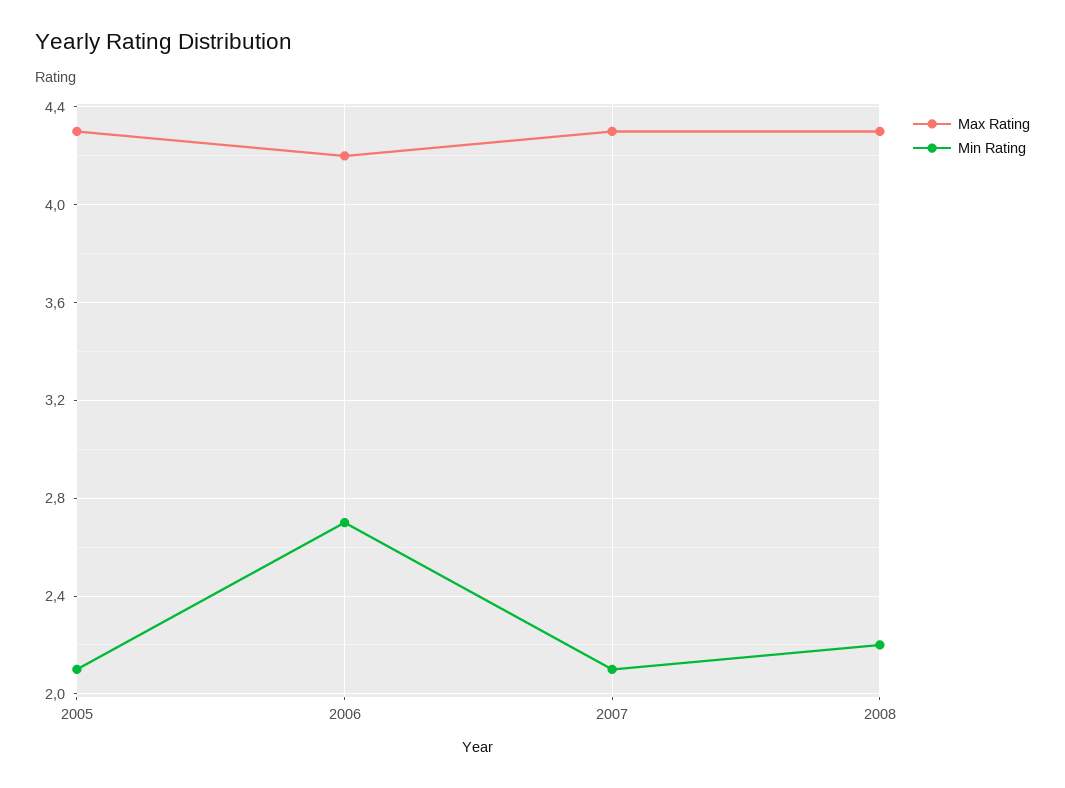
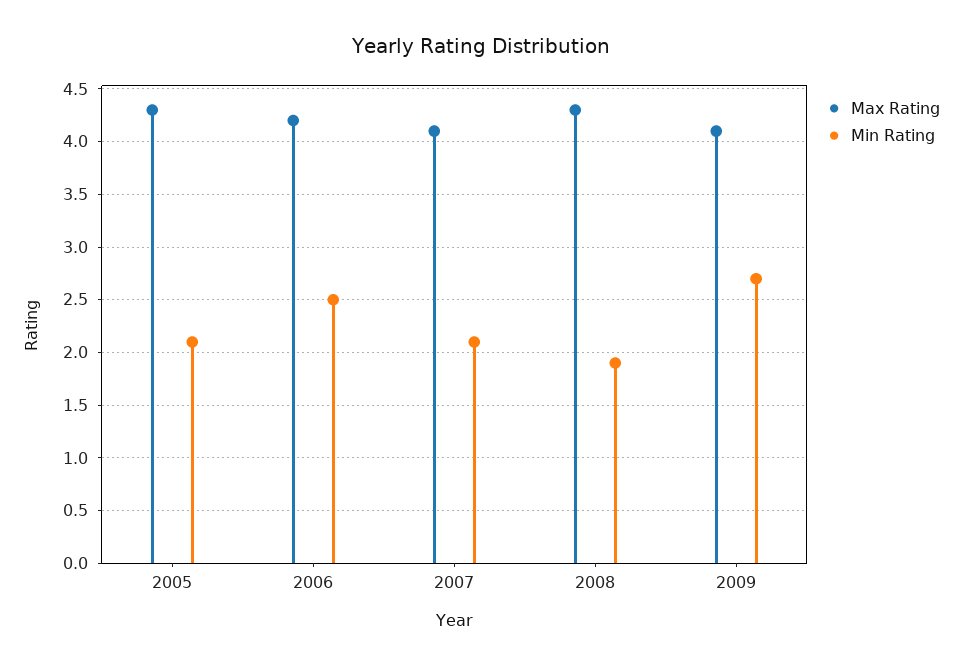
Min Rating, 2006: 2.7 -> 2.5
Max Rating, 2007: 4.3 -> 4.1
Min Rating, 2008: 2.2 -> 1.9
Max Rating, 2009: none -> 4.1
Min Rating, 2009: none -> 2.7

